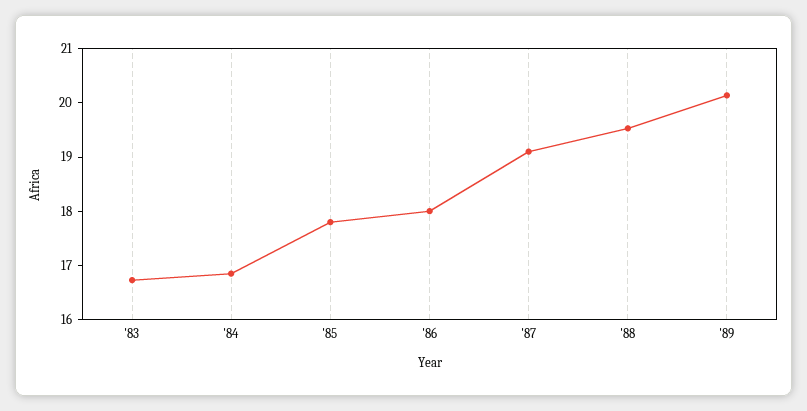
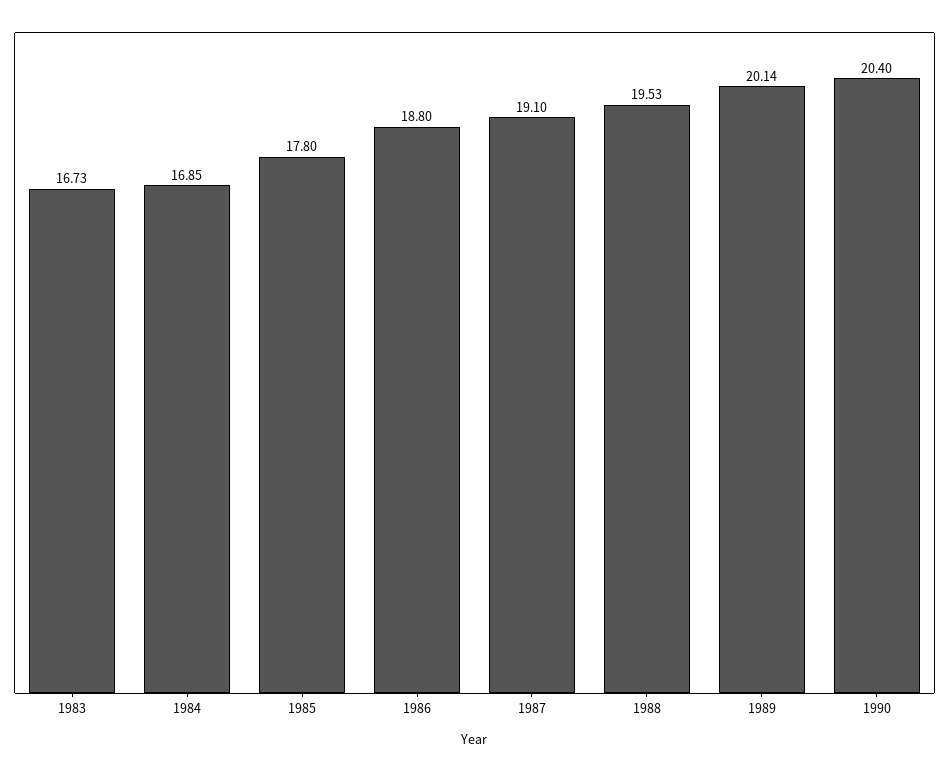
'86: 18 -> 18.8
1990: none -> 20.4

